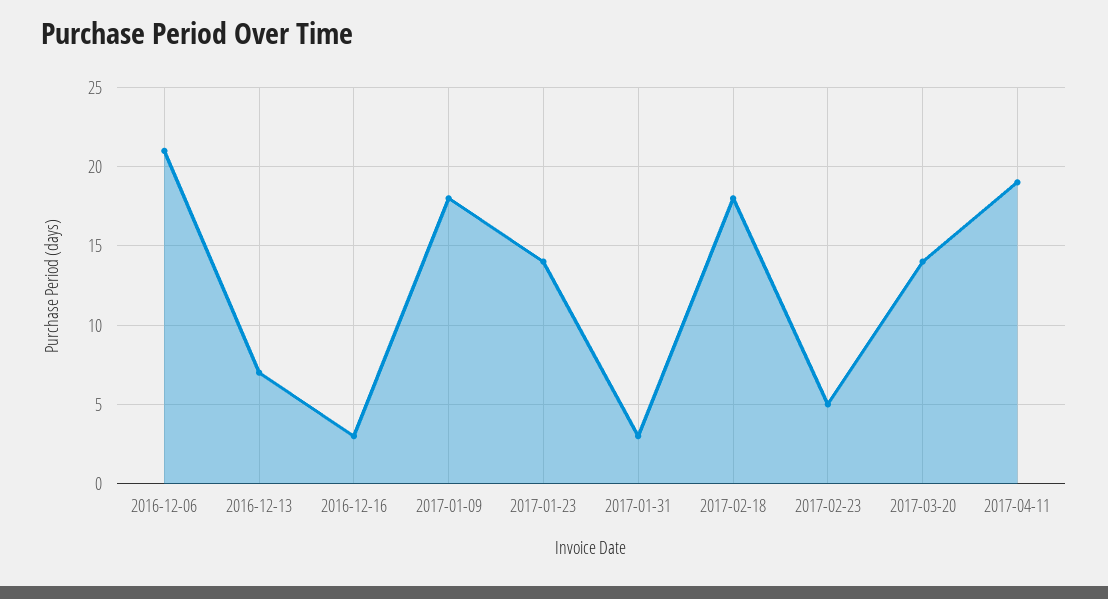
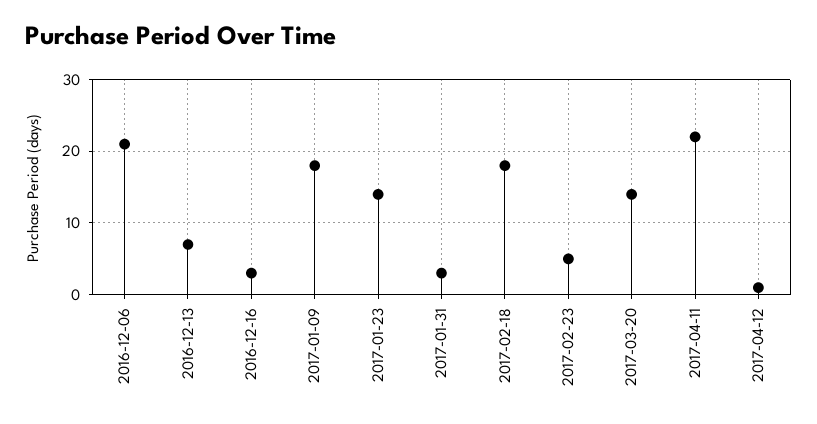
2017-04-11: 19 -> 22
2017-04-12: none -> 1

